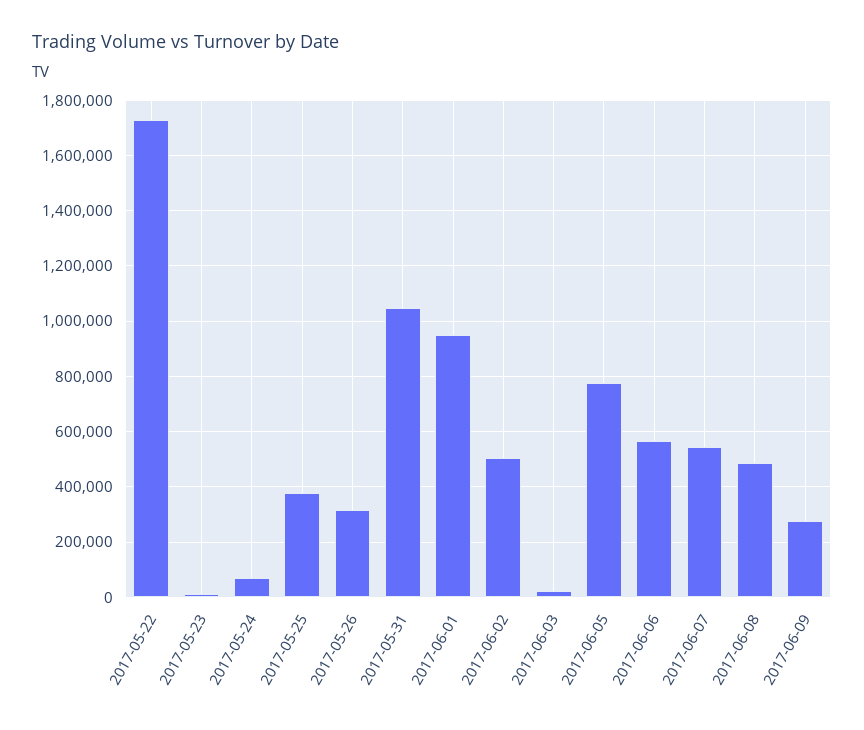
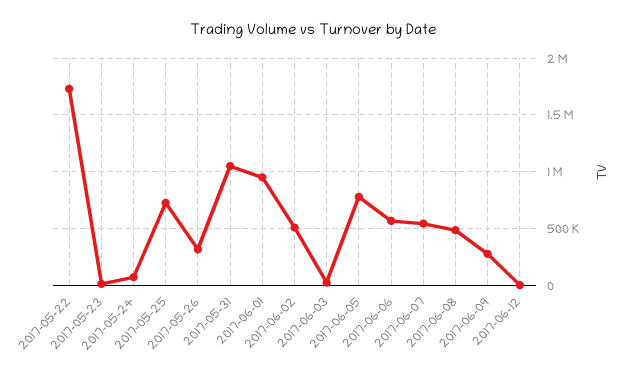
2017-05-25: 375000 -> 700000
2017-06-12: none -> 0

